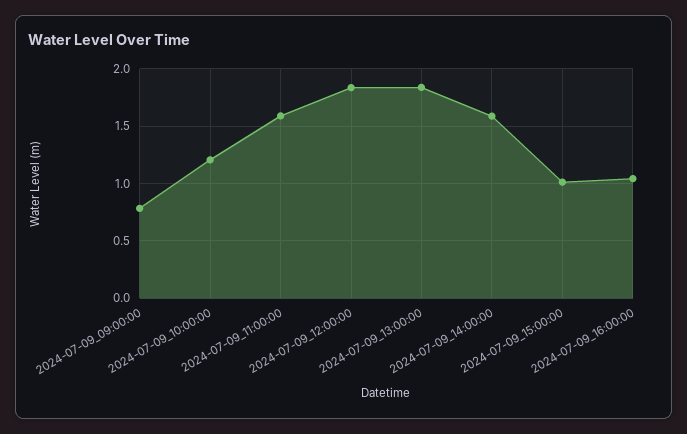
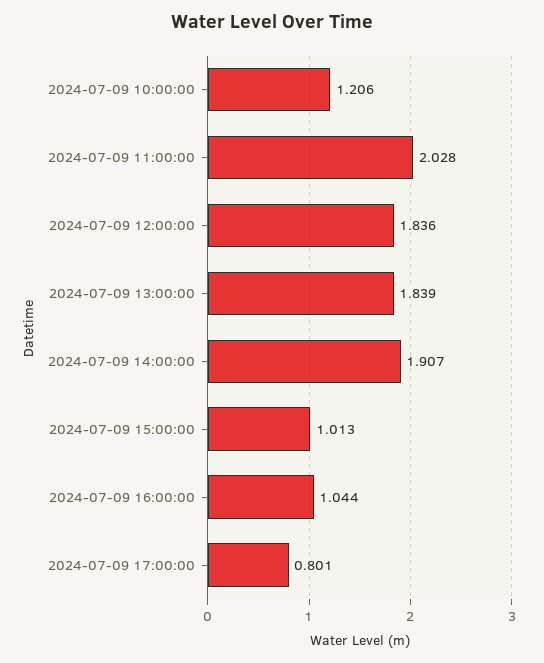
2024-07-09_09:00:00: 0.8 -> none
2024-07-09_11:00:00: 1.6 -> 2.028
2024-07-09_14:00:00: 1.6 -> 1.907
2024-07-09 17:00:00: none -> 0.801

